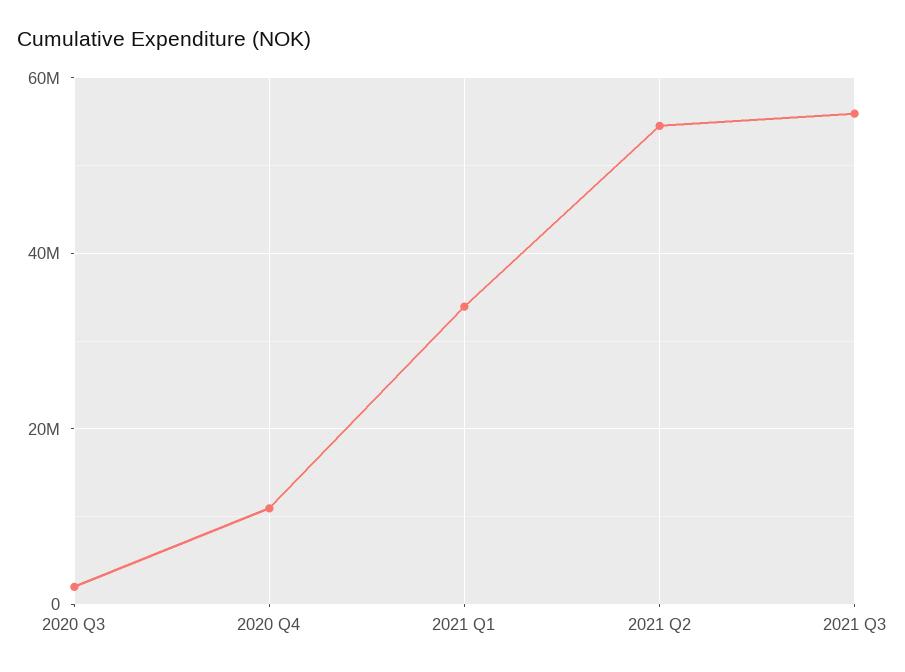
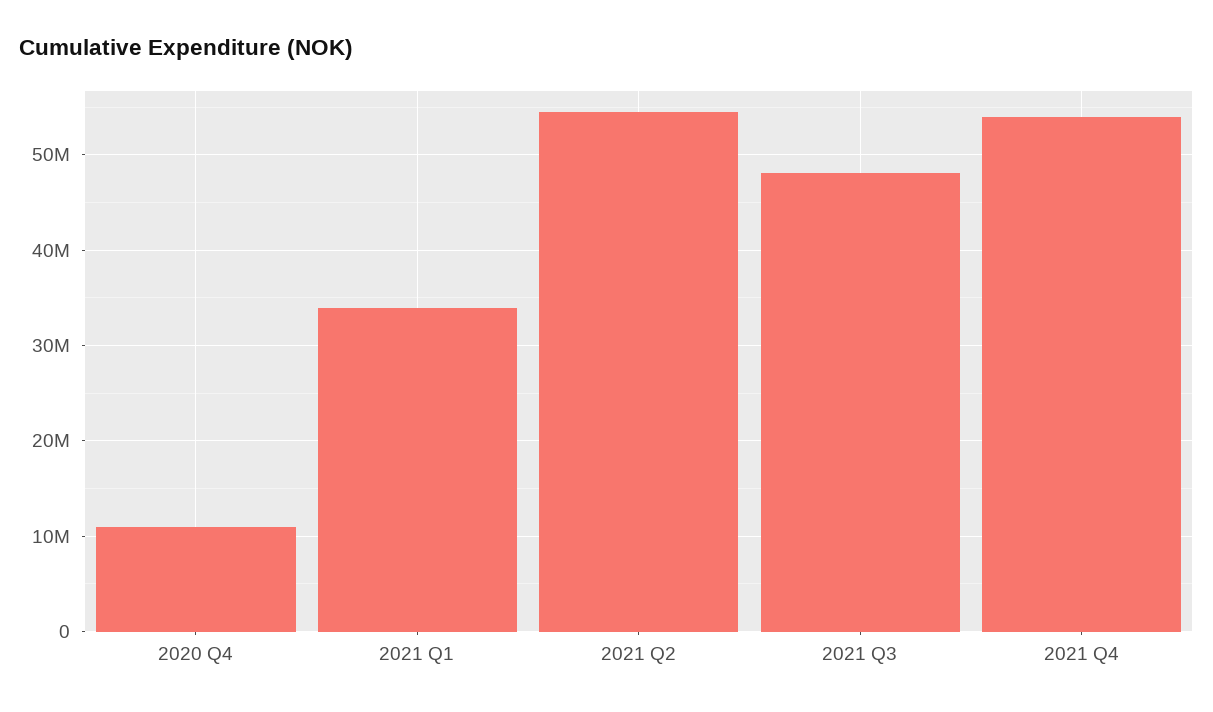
2020 Q3: 2000000 -> none
2021 Q3: 56000000 -> 48000000
2021 Q4: none -> 54000000

